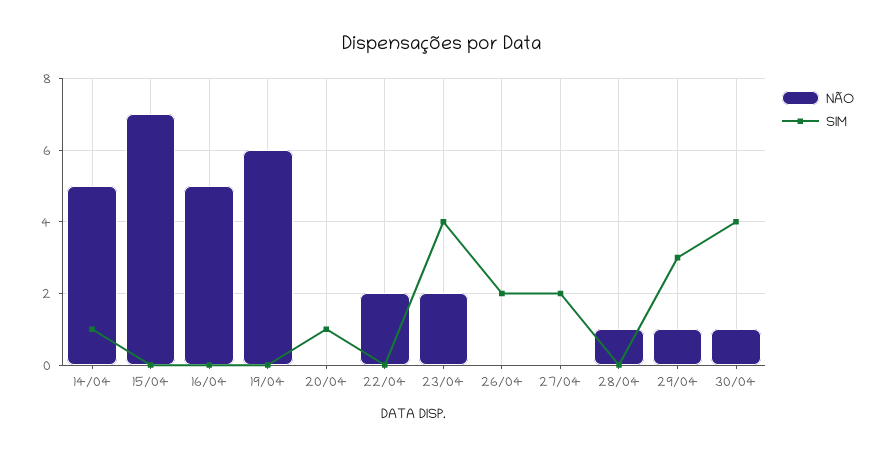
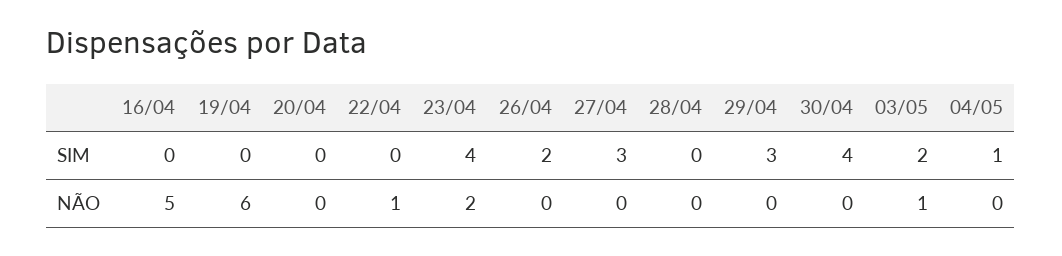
NÃO, 14/04: 5 -> none
SIM, 14/04: 1 -> none
NÃO, 15/04: 7 -> none
SIM, 15/04: 0 -> none
SIM, 20/04: 1 -> 0
NÃO, 22/04: 2 -> 1
SIM, 27/04: 2 -> 3
NÃO, 28/04: 1 -> 0
NÃO, 29/04: 1 -> 0
NÃO, 30/04: 1 -> 0
SIM, 03/05: none -> 2
SIM, 04/05: none -> 1
NÃO, 03/05: none -> 1
NÃO, 04/05: none -> 0

